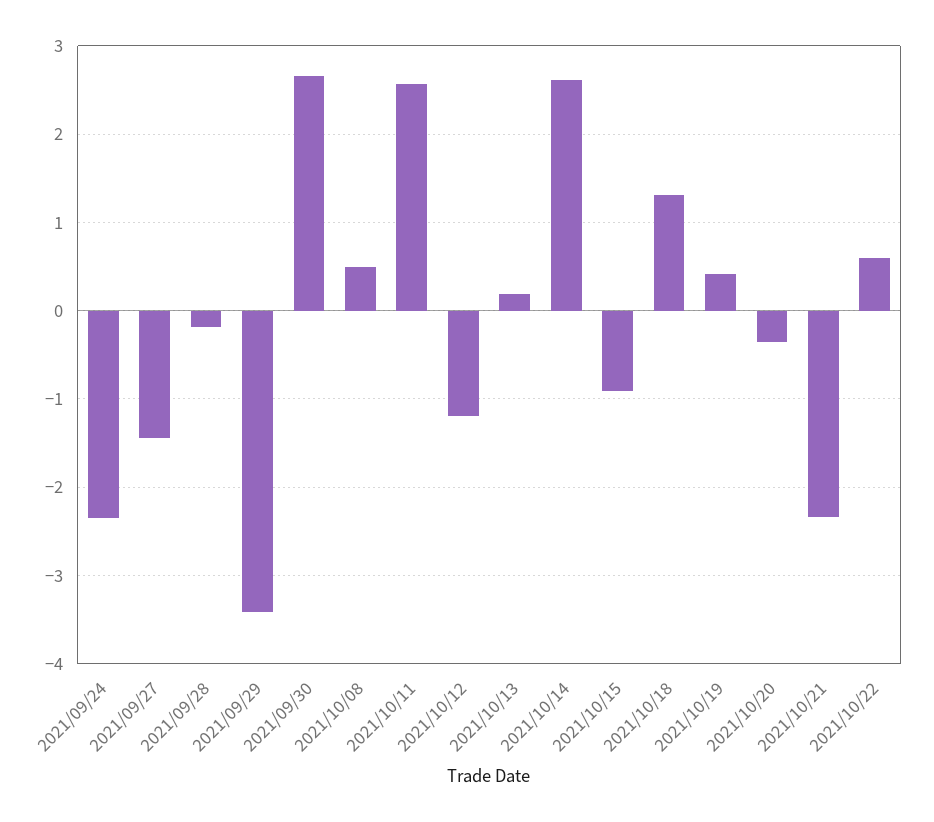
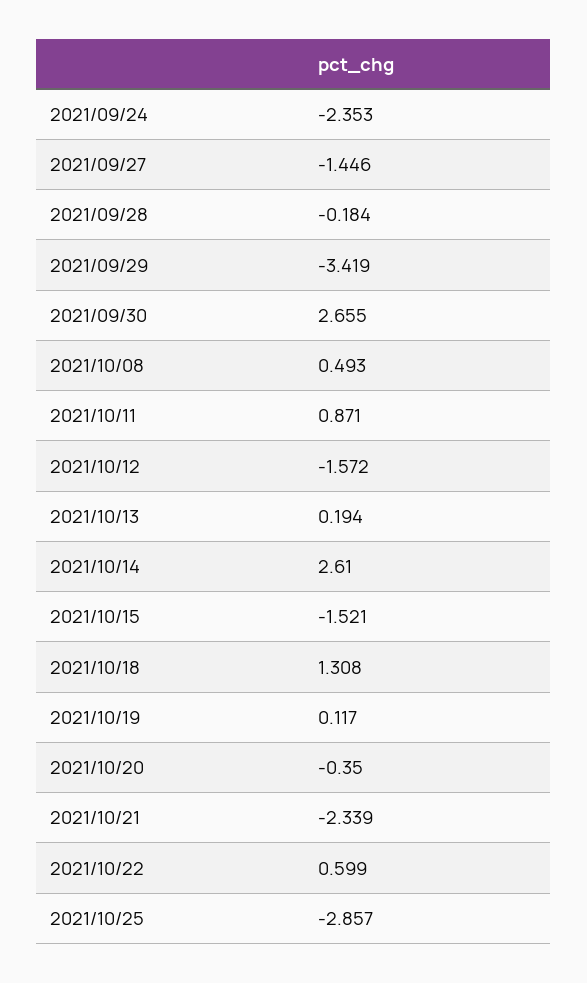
2021/10/11: 2.6 -> 0.871
2021/10/12: -1.2 -> -1.572
2021/10/15: -0.9 -> -1.521
2021/10/19: 0.4 -> 0.117
2021/10/25: none -> -2.857

